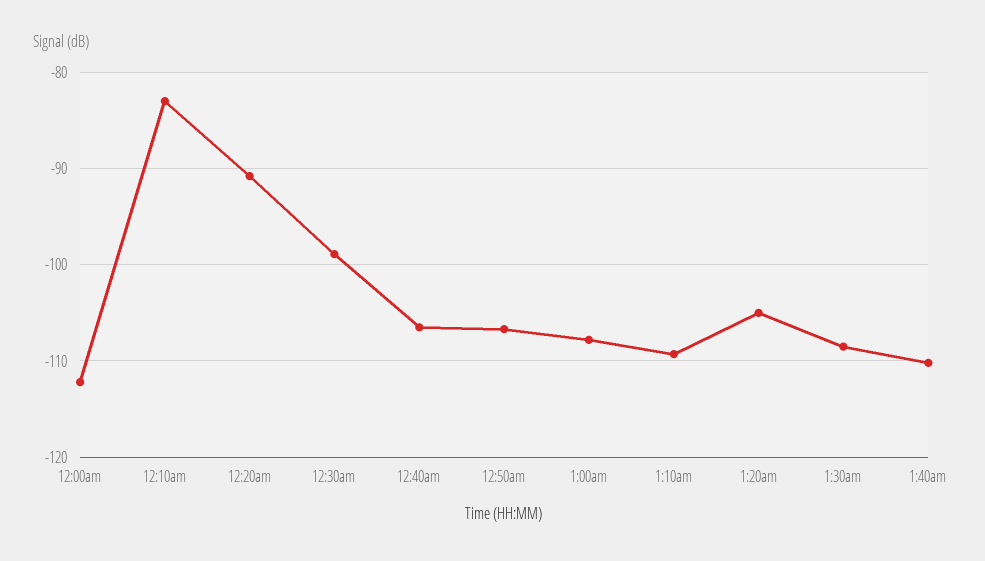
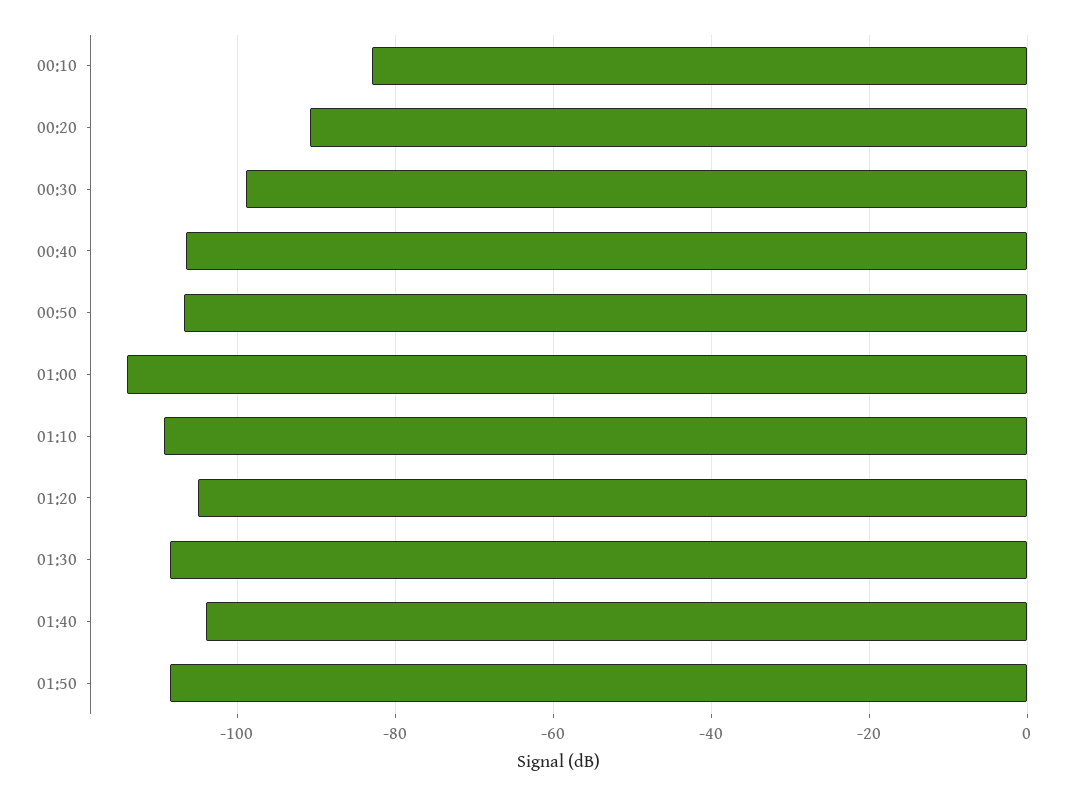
12:00am: -112 -> none
1:00am: -108 -> -114
1:40am: -110 -> -104
01:50: none -> -108

